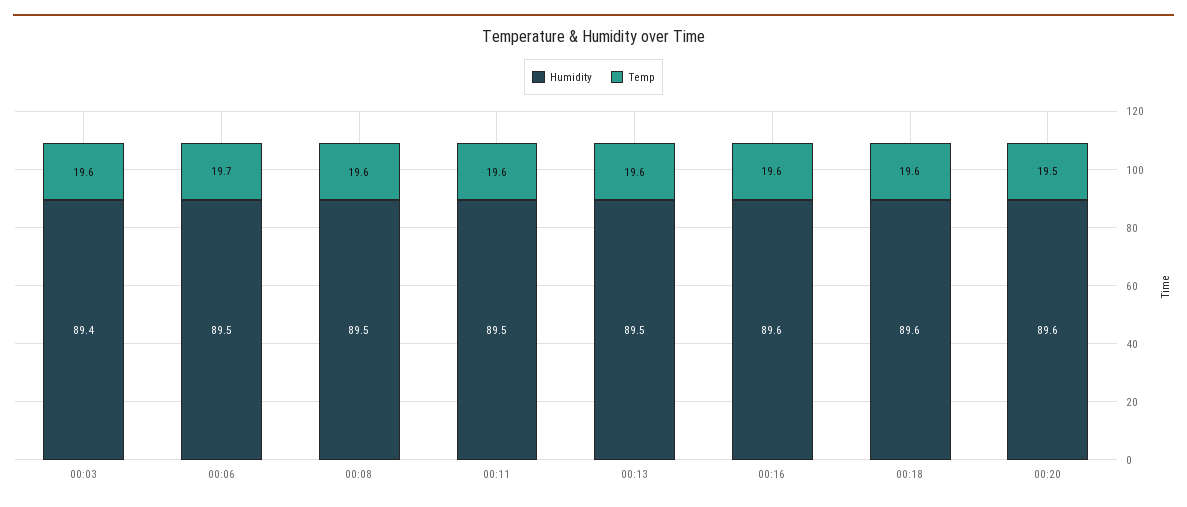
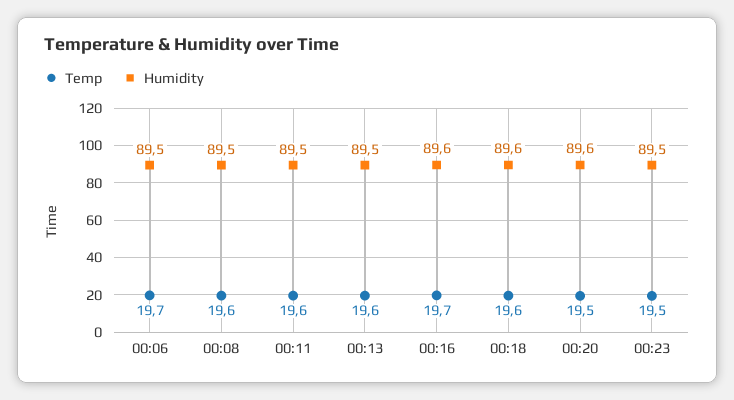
Humidity, 00:03: 89.4 -> none
Temp, 00:03: 19.6 -> none
Temp, 00:16: 19.6 -> 19.7
Temp, 00:23: none -> 19.5
Humidity, 00:23: none -> 89.5

